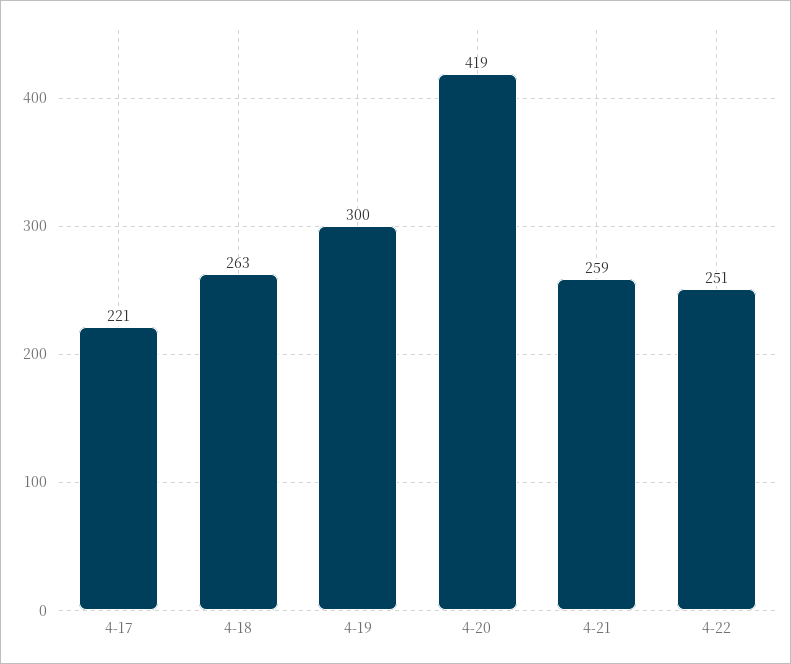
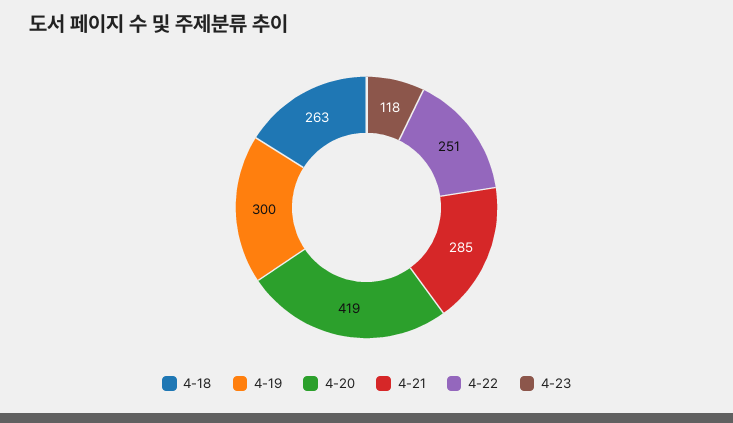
4-17: 221 -> none
4-21: 259 -> 285
4-23: none -> 118

